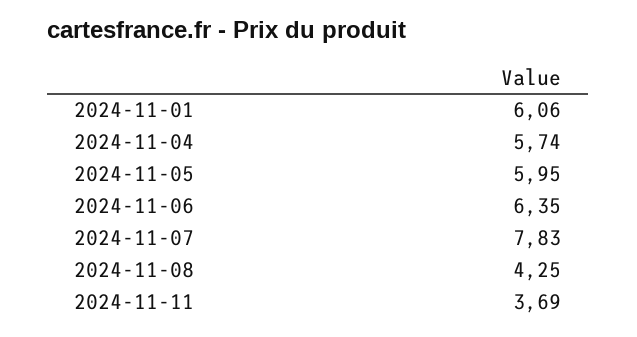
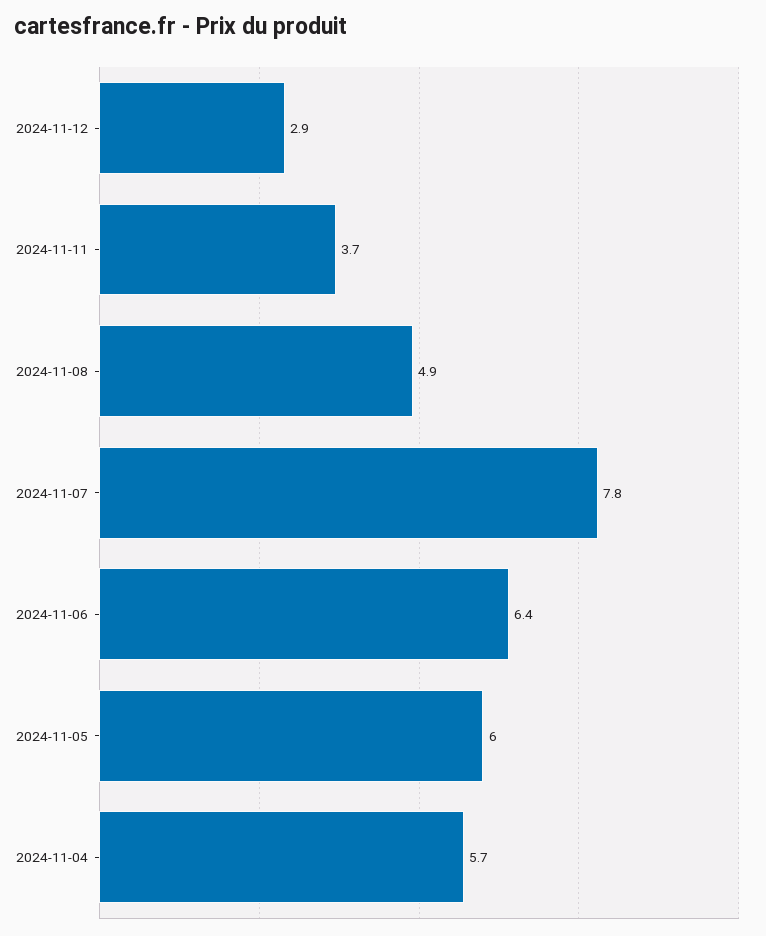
2024-11-01: 6.06 -> none
2024-11-08: 4.25 -> 4.9
2024-11-12: none -> 2.9

